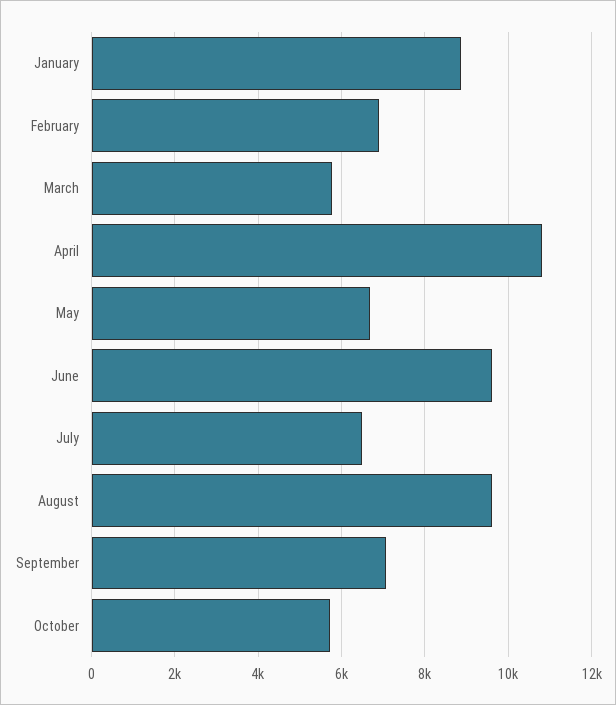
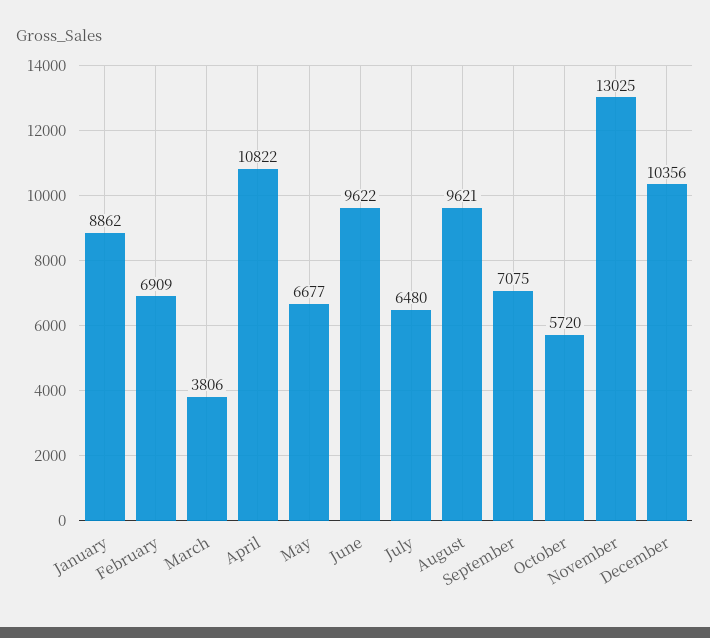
March: 5800 -> 3806
November: none -> 13025
December: none -> 10356

